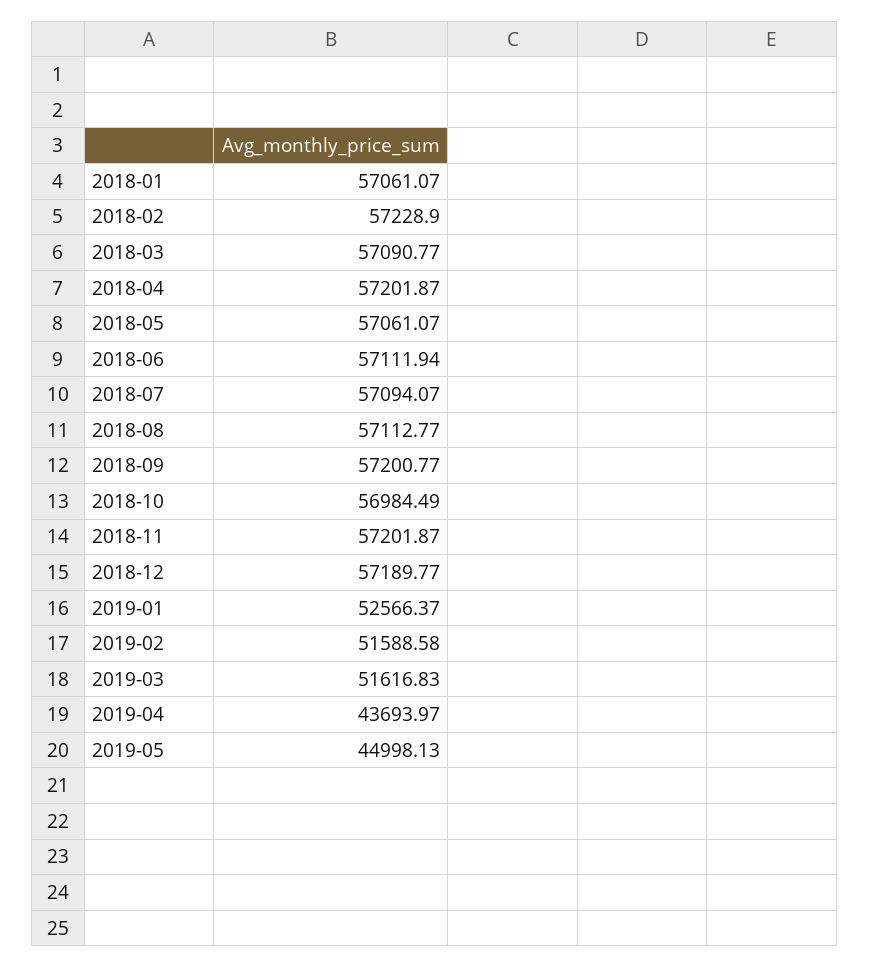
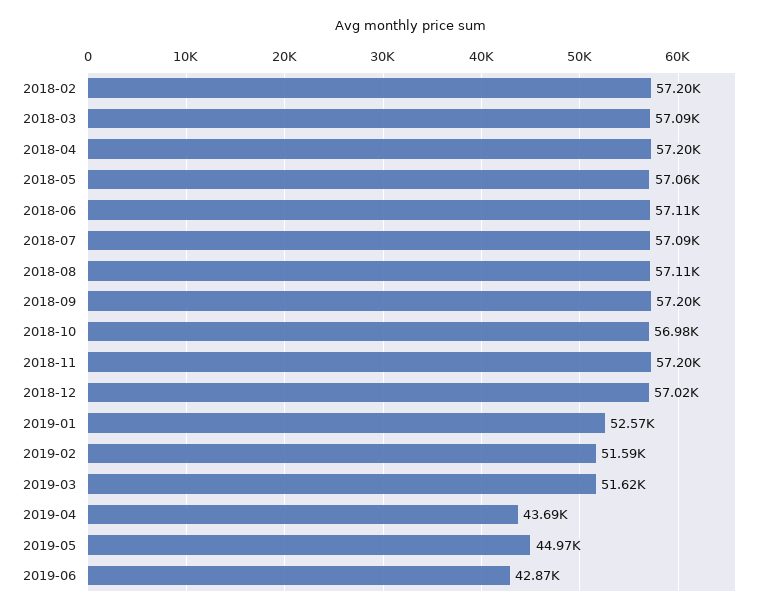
2018-01: 57061.07 -> none
2018-02: 57228.9 -> 57200
2018-12: 57189.77 -> 57020
2019-05: 44998.13 -> 44970
2019-06: none -> 42870

